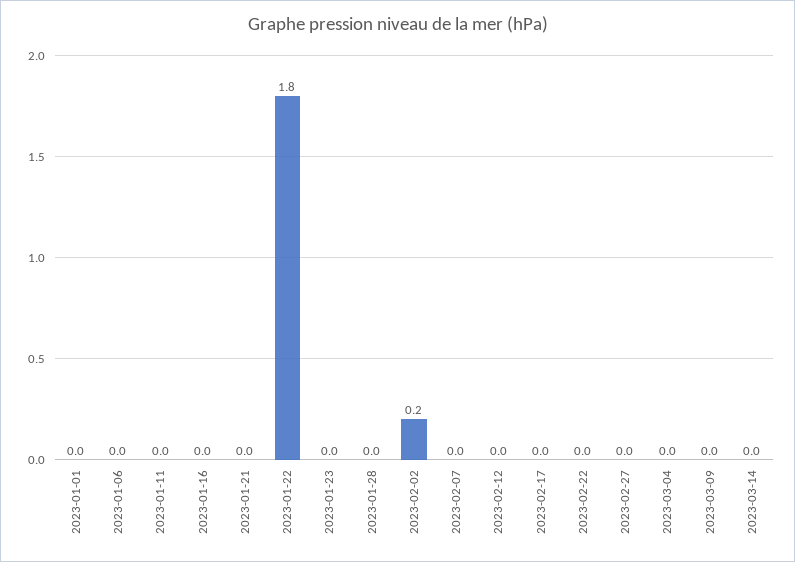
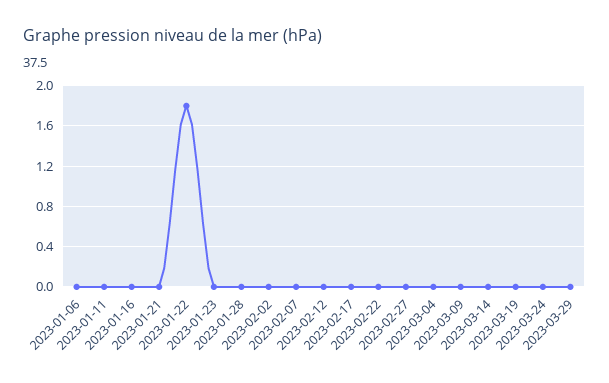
2023-01-01: 0 -> none
2023-02-02: 0.2 -> 0
2023-03-19: none -> 0
2023-03-24: none -> 0
2023-03-29: none -> 0

